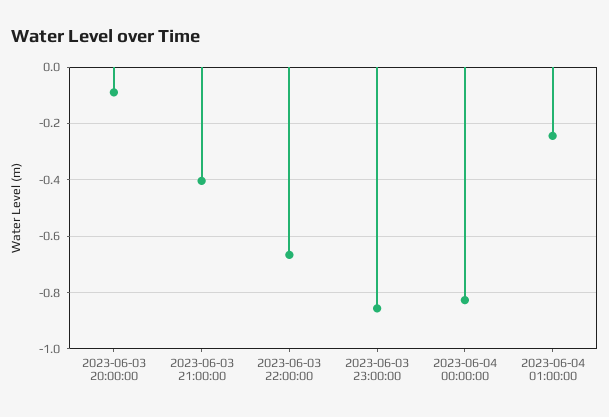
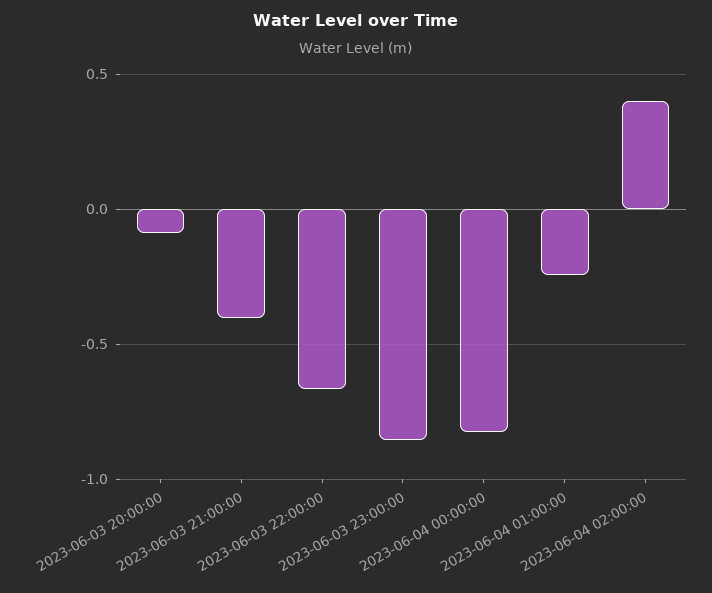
2023-06-04 02:00:00: none -> 0.4

